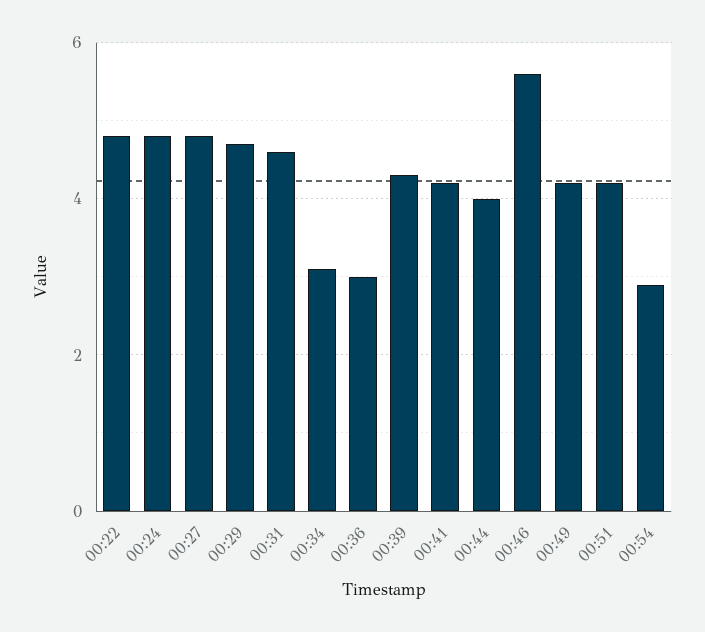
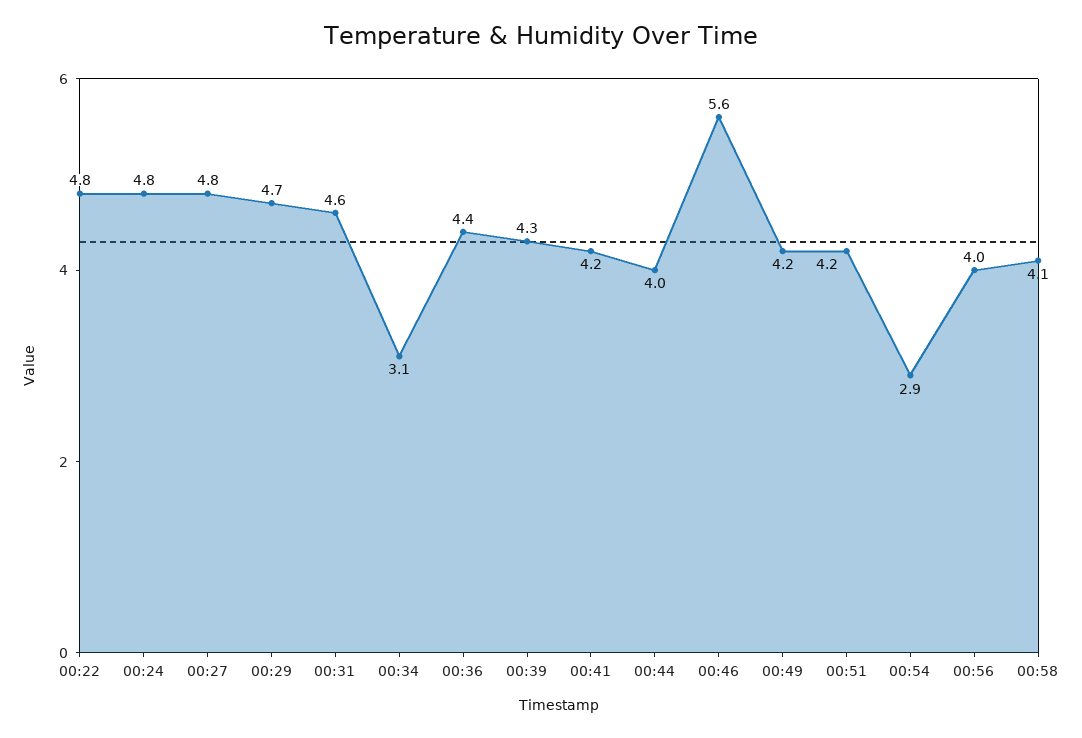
00:36: 3 -> 4.4
00:56: none -> 4
00:58: none -> 4.1

